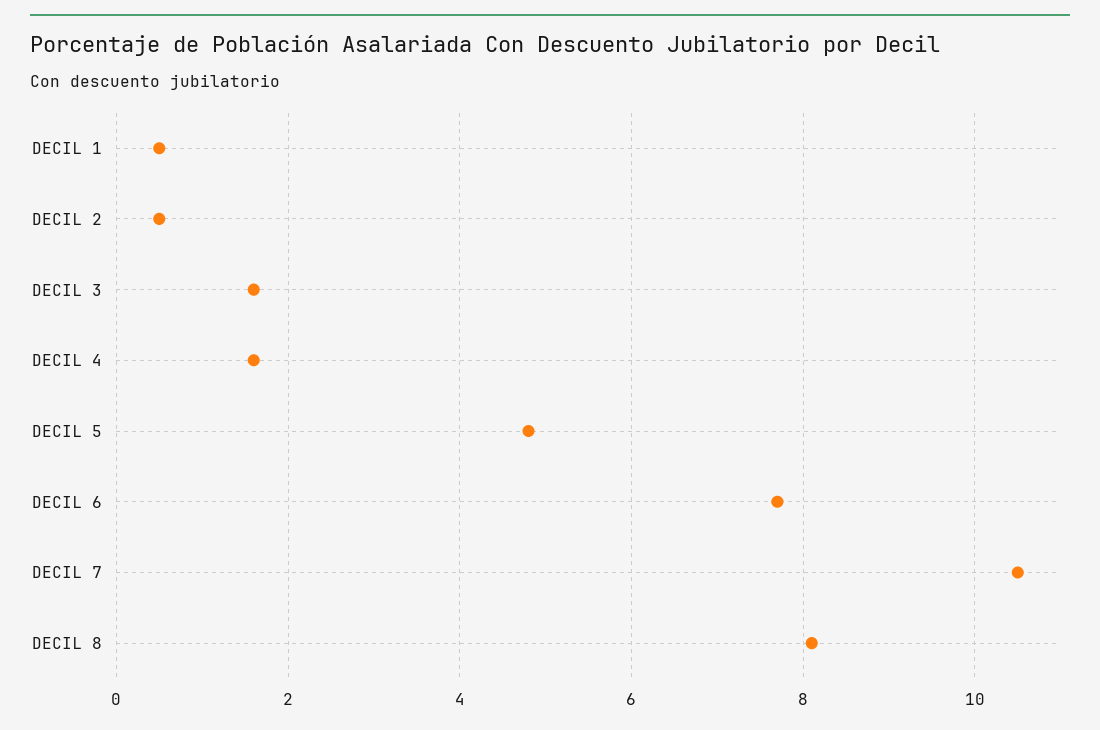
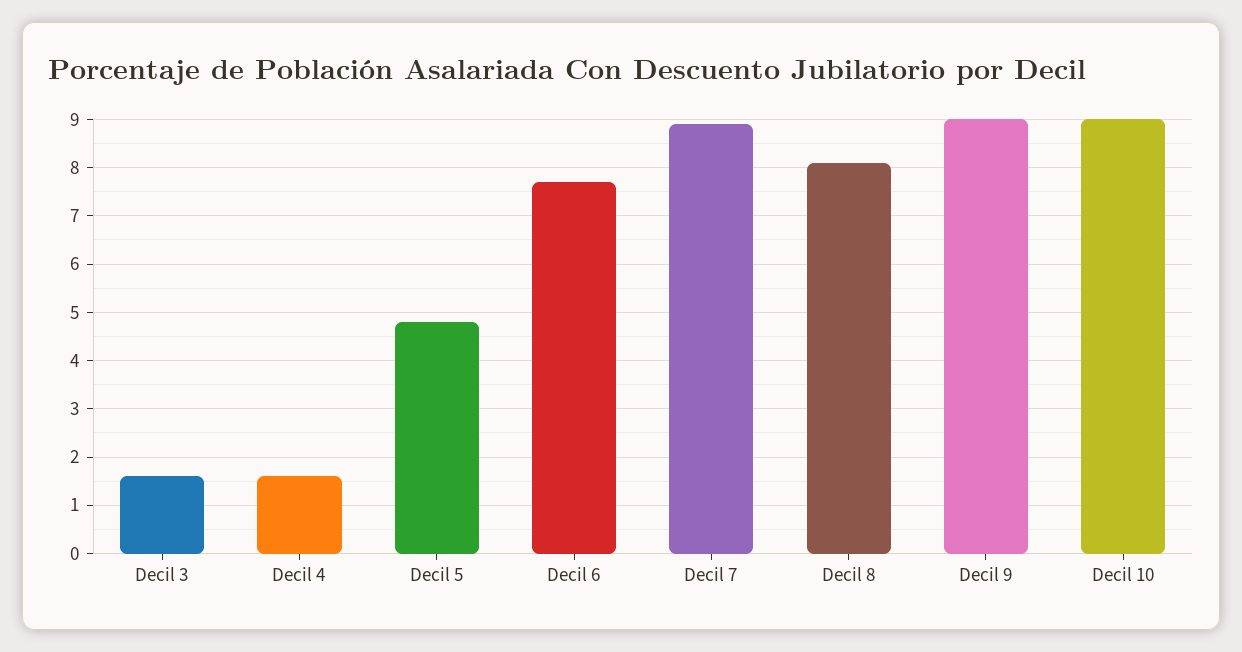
DECIL 1: 0.5 -> none
DECIL 2: 0.5 -> none
DECIL 7: 10.5 -> 9
Decil 9: none -> 9
Decil 10: none -> 9

